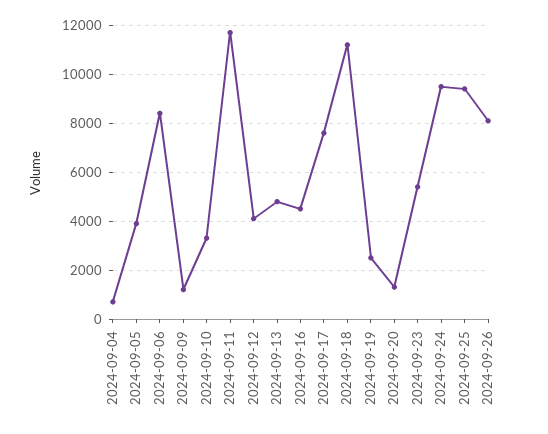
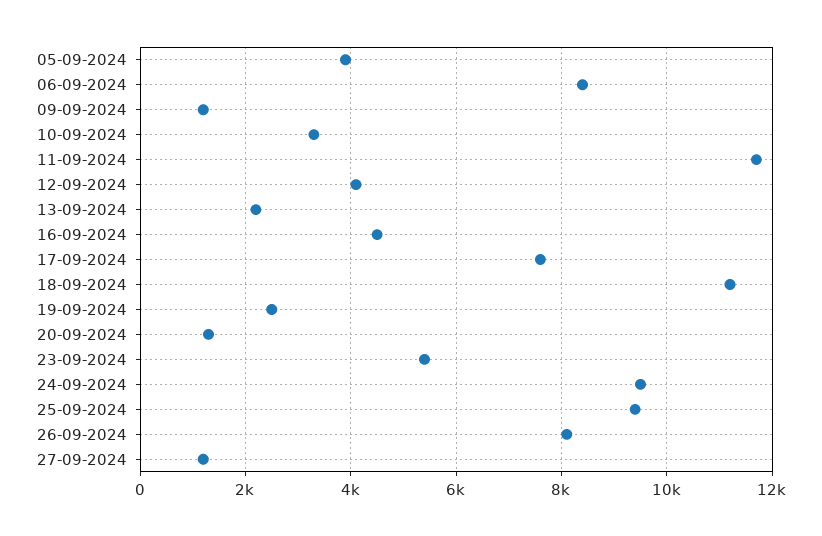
2024-09-04: 750 -> none
2024-09-13: 4750 -> 2200
27-09-2024: none -> 1200

